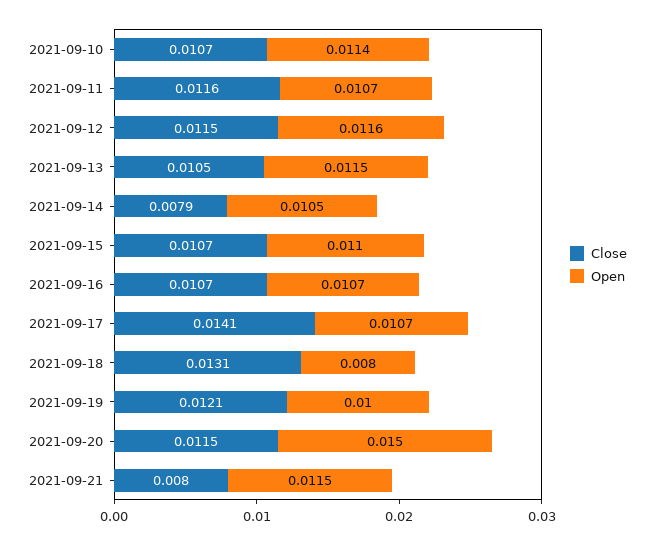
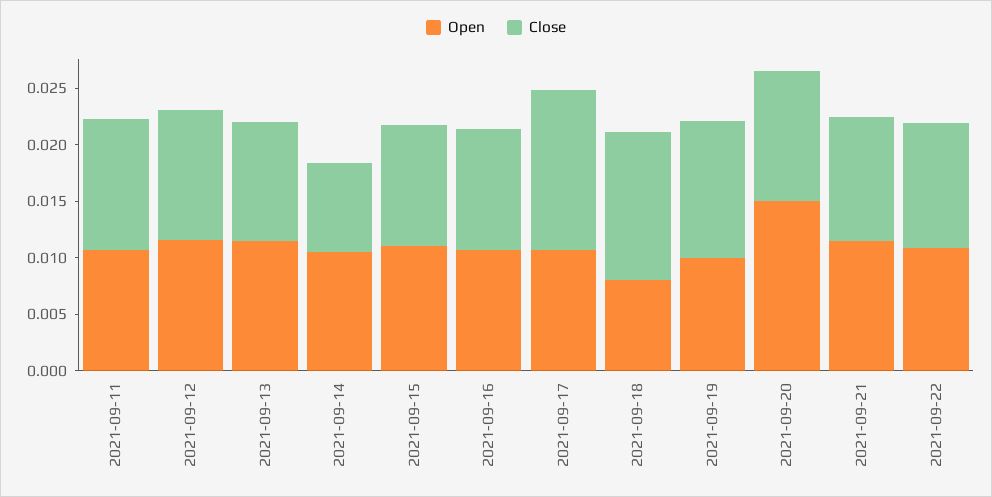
Close, 2021-09-10: 0.0107 -> none
Open, 2021-09-10: 0.0114 -> none
Close, 2021-09-21: 0.008 -> 0.011
Open, 2021-09-22: none -> 0.011
Close, 2021-09-22: none -> 0.011

